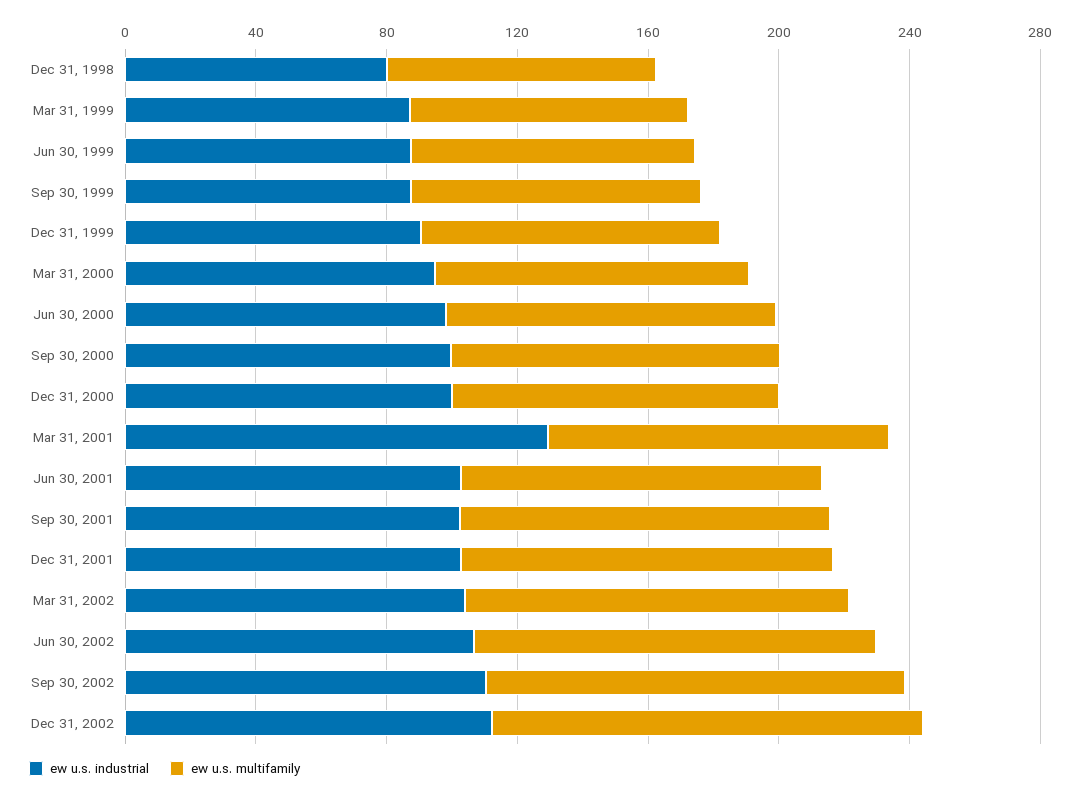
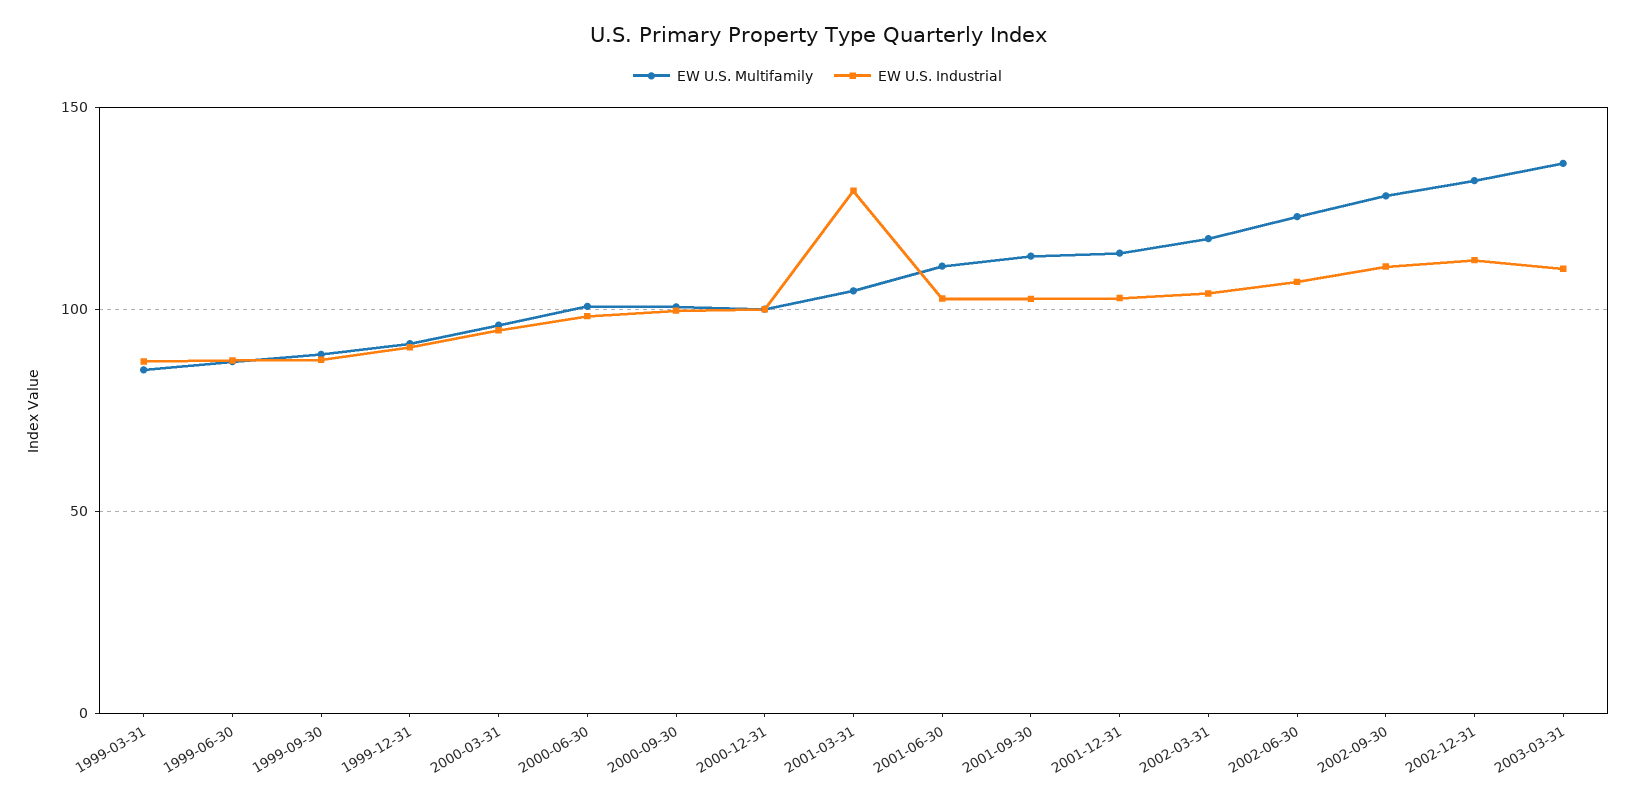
ew u.s. industrial, Dec 31, 1998: 80 -> none
ew u.s. multifamily, Dec 31, 1998: 80 -> none
ew u.s. multifamily, 2003-03-31: none -> 135
ew u.s. industrial, 2003-03-31: none -> 110

